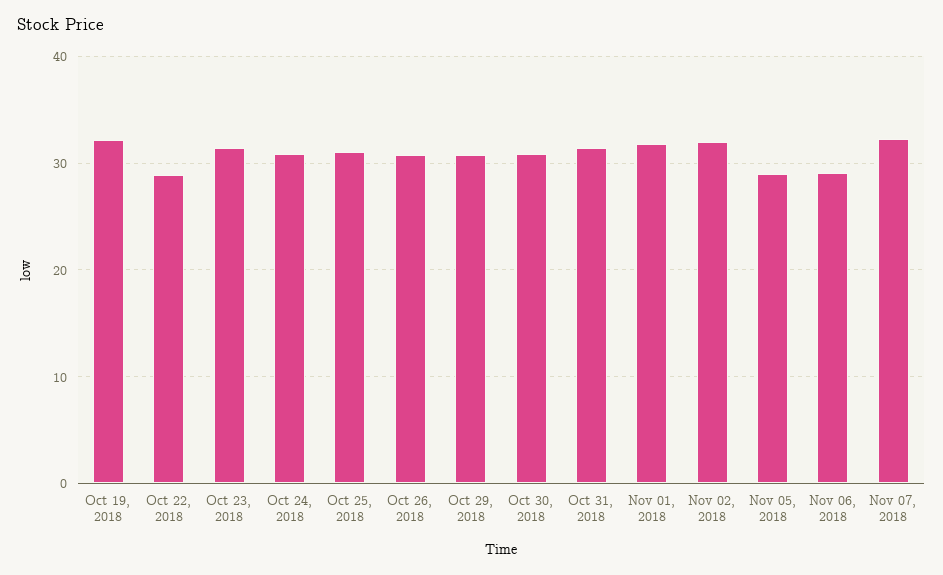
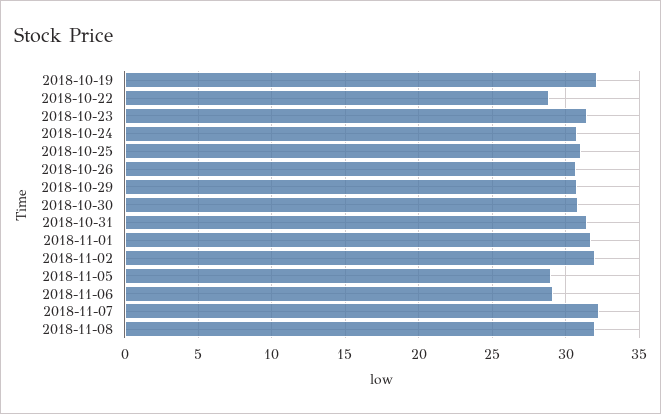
2018-11-08: none -> 32

